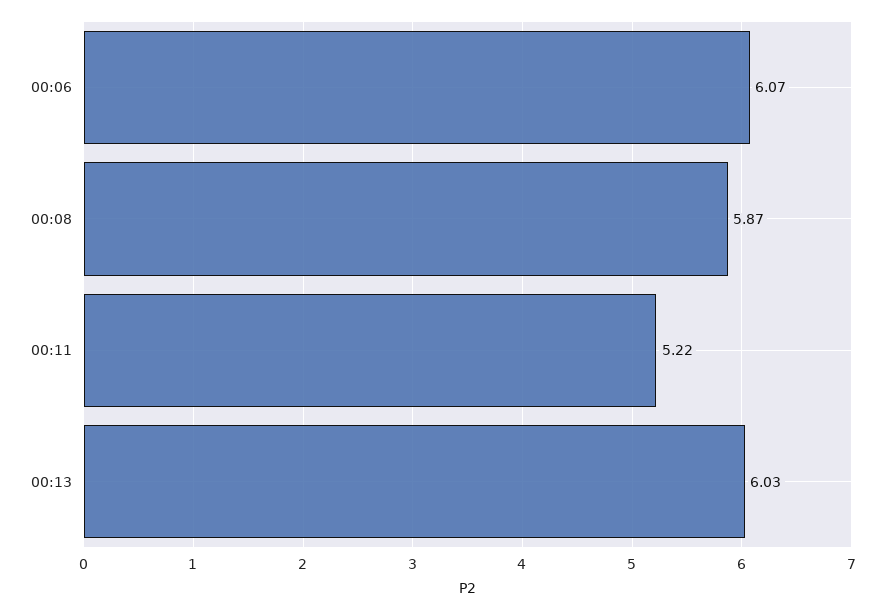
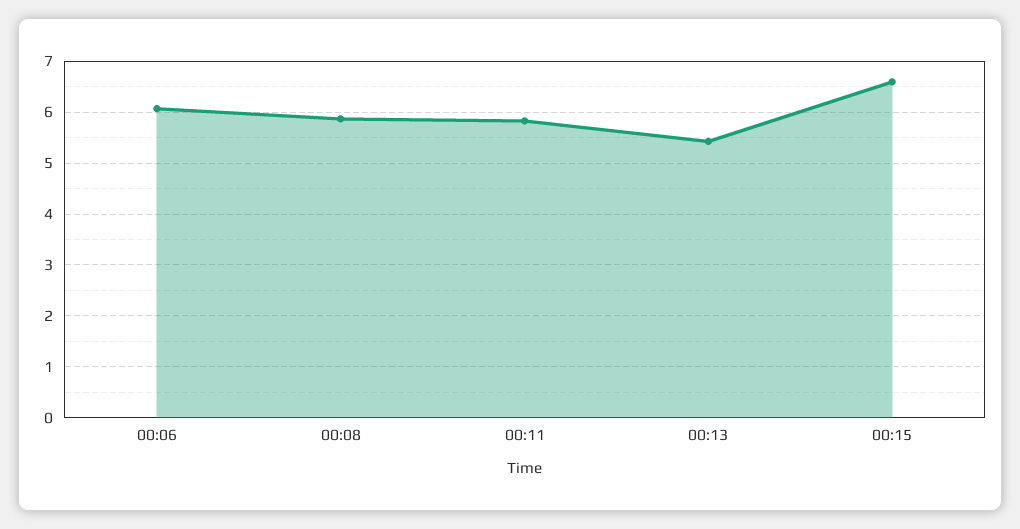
00:11: 5.22 -> 5.8
00:13: 6.03 -> 5.4
00:15: none -> 6.6

